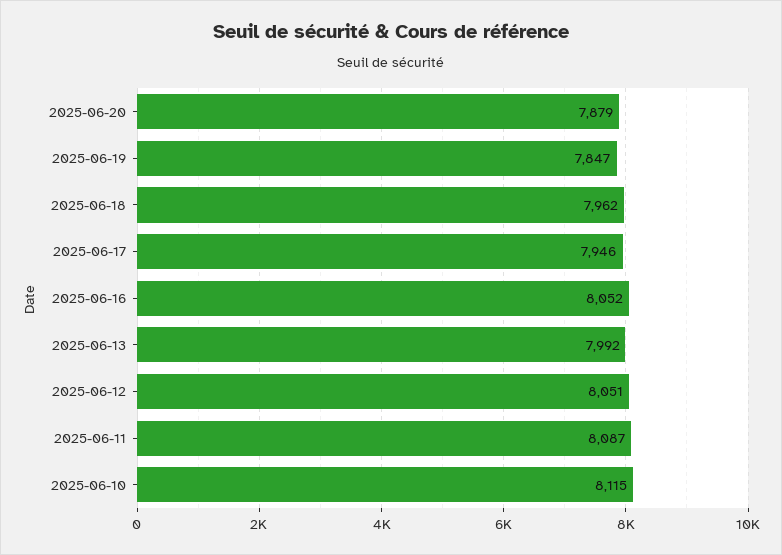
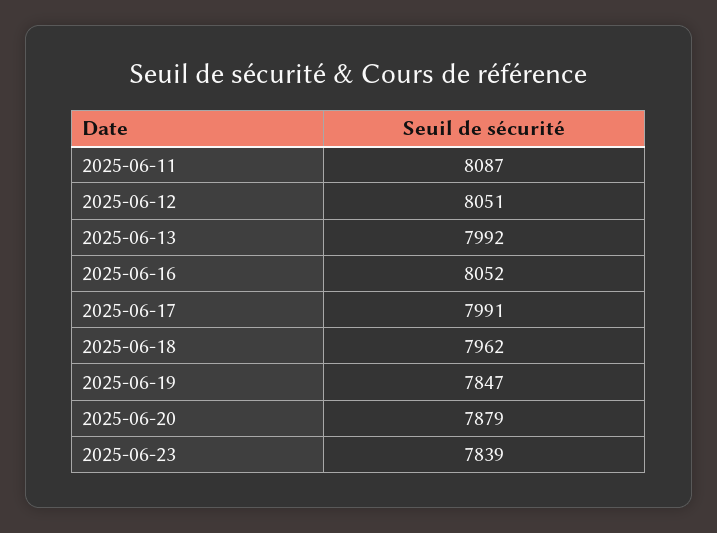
2025-06-17: 7946 -> 7991
2025-06-10: 8115 -> none
2025-06-23: none -> 7839

